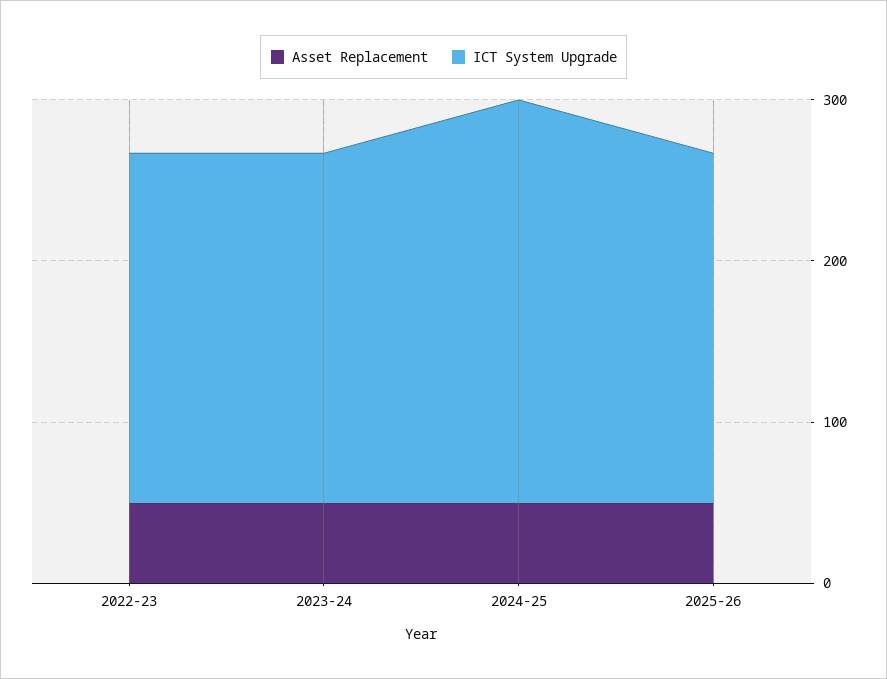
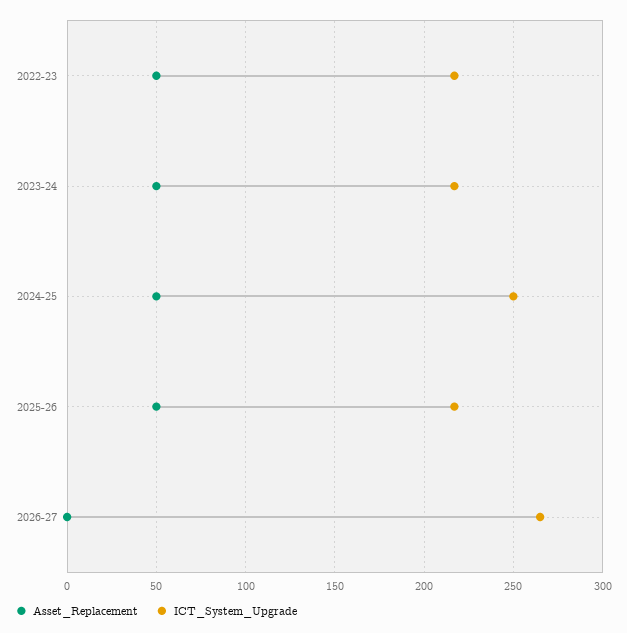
Asset Replacement, 2026-27: none -> 0
ICT System Upgrade, 2026-27: none -> 265

